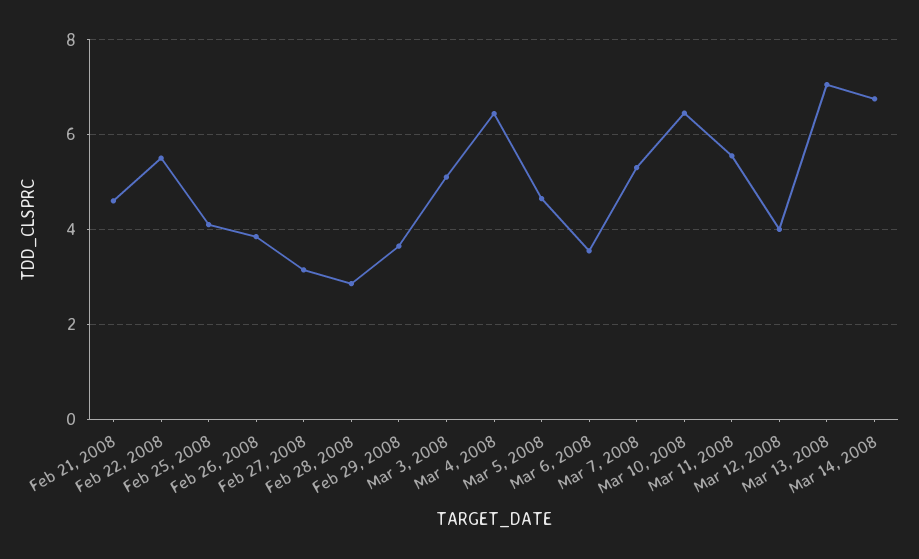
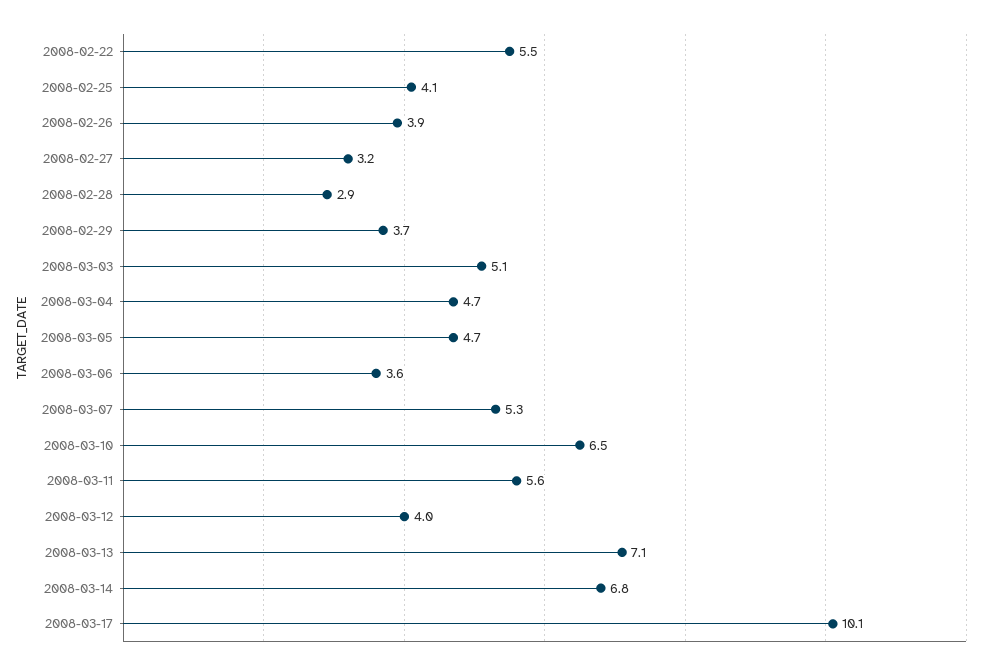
Feb 21, 2008: 4.6 -> none
Mar 4, 2008: 6.4 -> 4.7
2008-03-17: none -> 10.1

